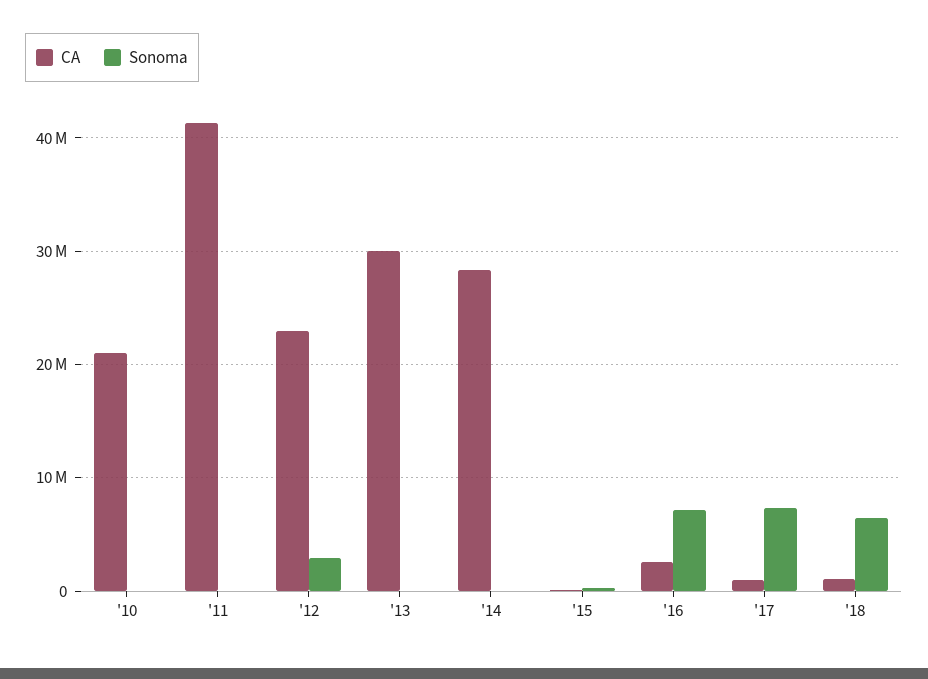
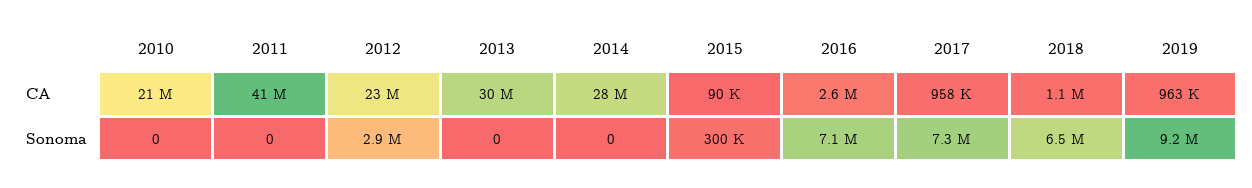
CA, 2019: none -> 963000
Sonoma, 2019: none -> 9200000

